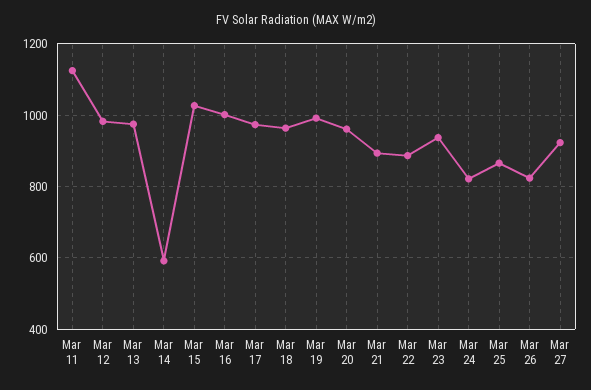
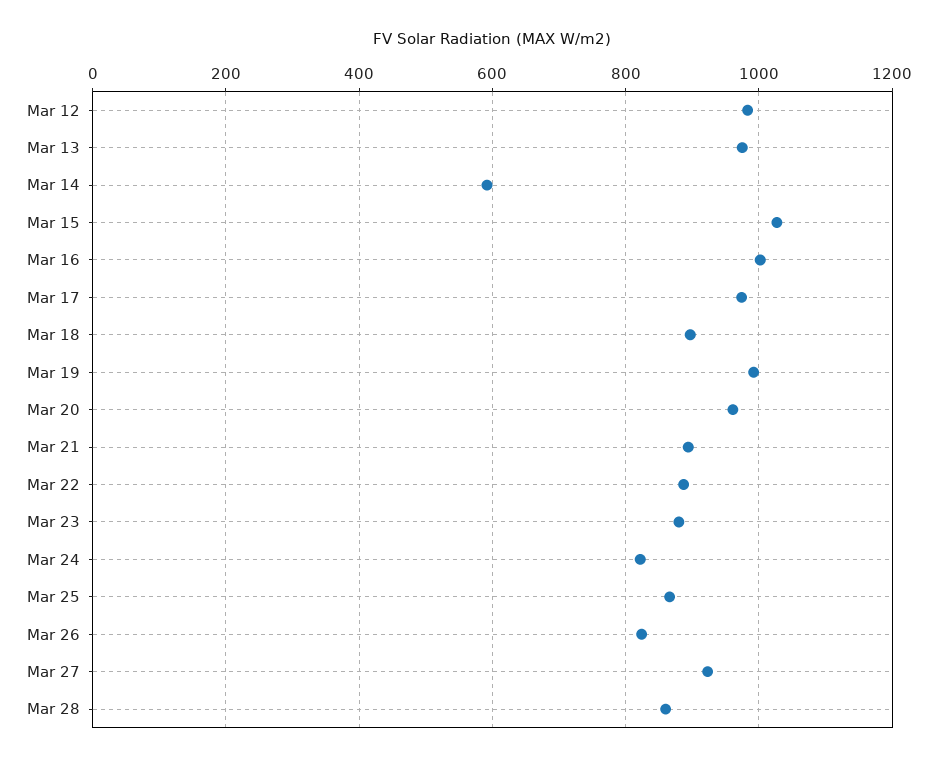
Mar 11: 1120 -> none
Mar 18: 960 -> 900
Mar 23: 940 -> 880
Mar 28: none -> 860

